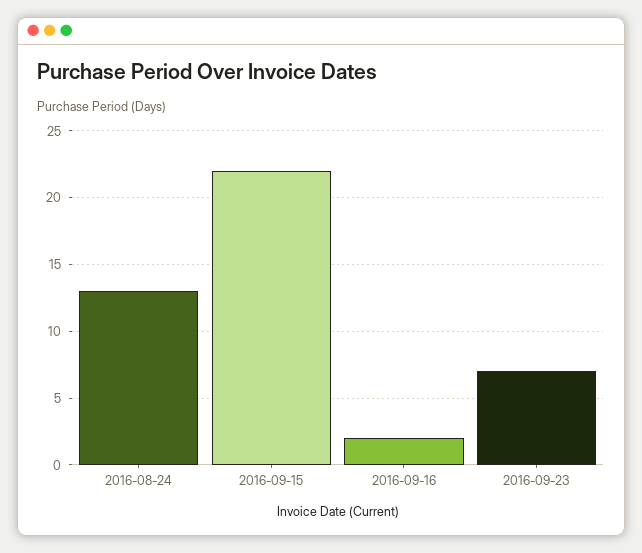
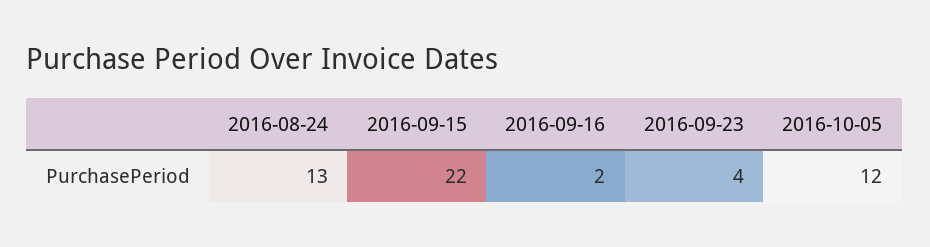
2016-09-23: 7 -> 4
2016-10-05: none -> 12

